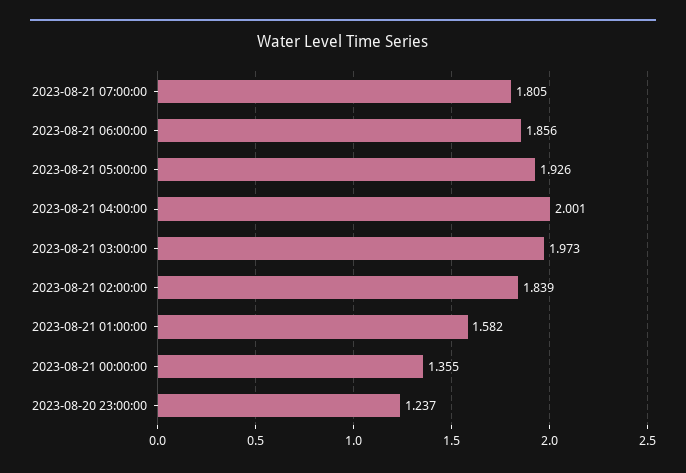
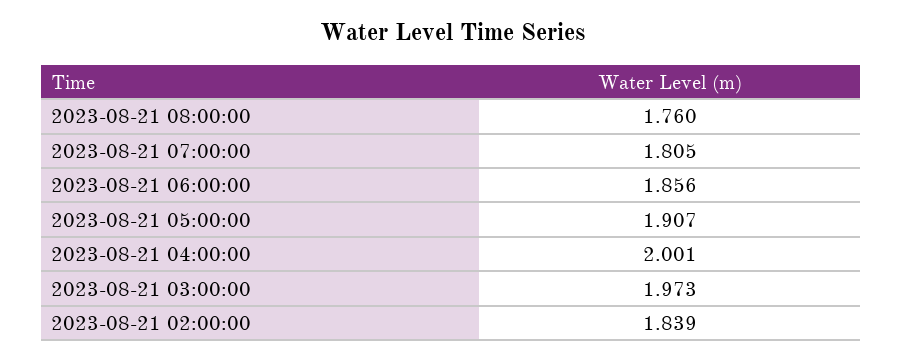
2023-08-21 05:00:00: 1.926 -> 1.907
2023-08-21 01:00:00: 1.582 -> none
2023-08-21 00:00:00: 1.355 -> none
2023-08-20 23:00:00: 1.237 -> none
2023-08-21 08:00:00: none -> 1.76

